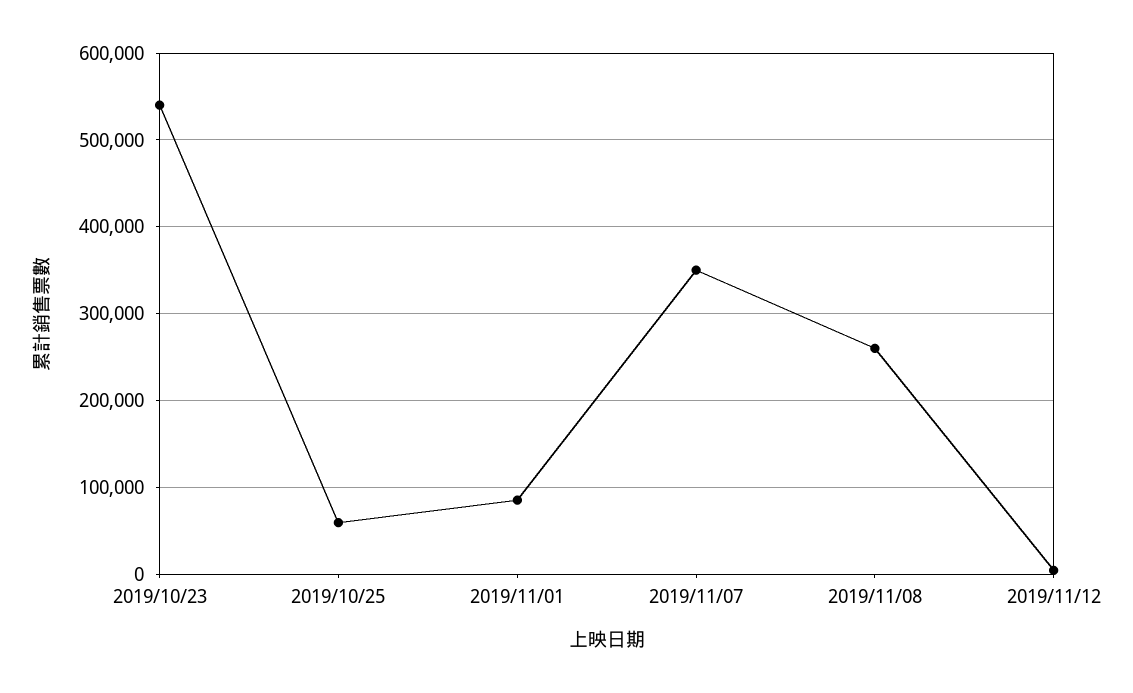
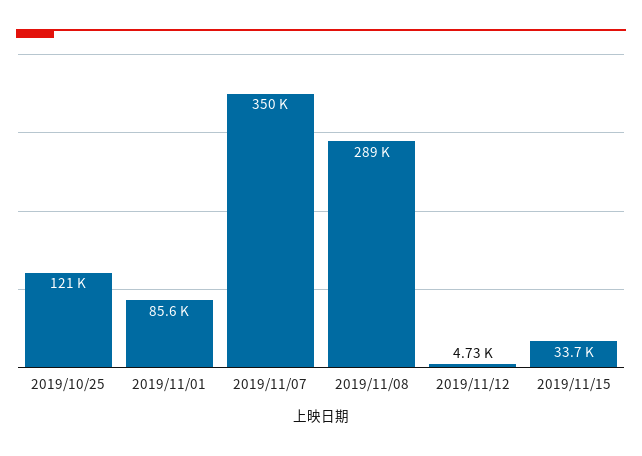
2019/10/23: 540000 -> none
2019/10/25: 60000 -> 121000
2019/11/08: 260000 -> 289000
2019/11/15: none -> 33700

